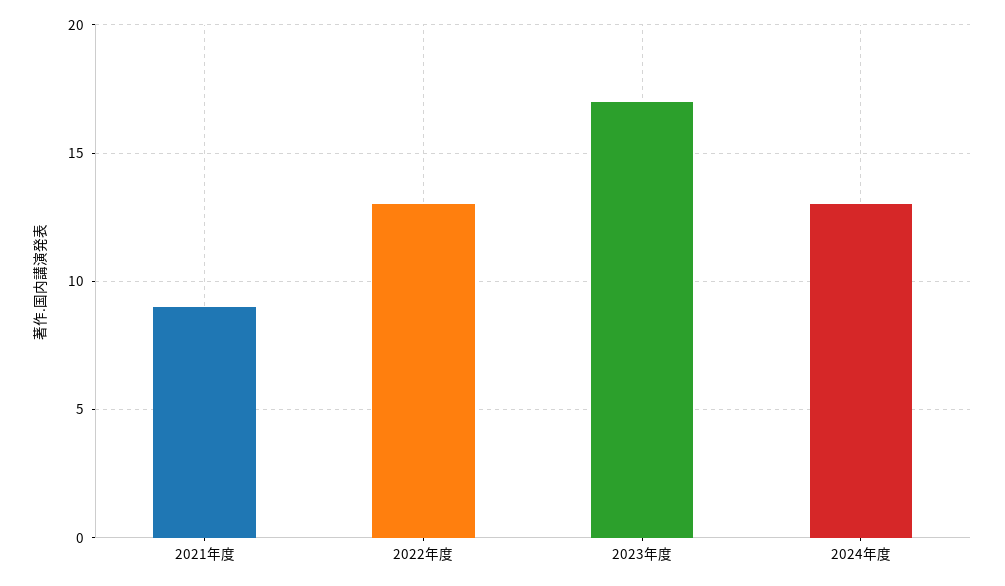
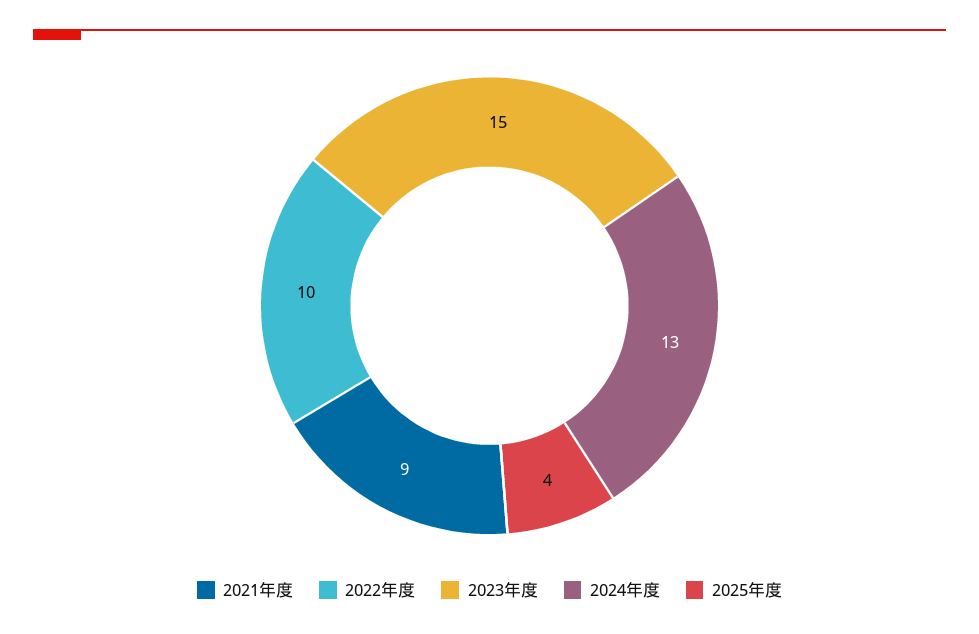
2022年度: 13 -> 10
2023年度: 17 -> 15
2025年度: none -> 4

